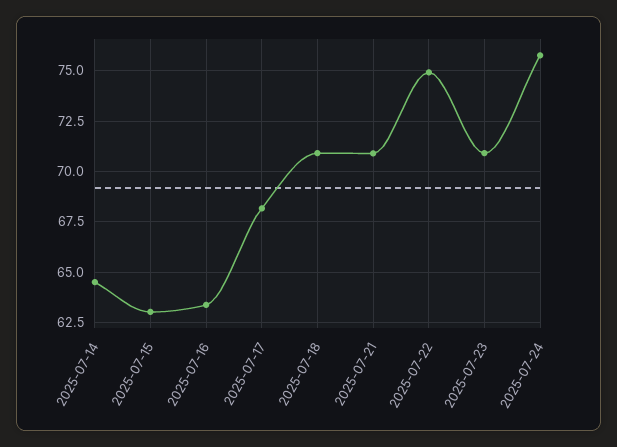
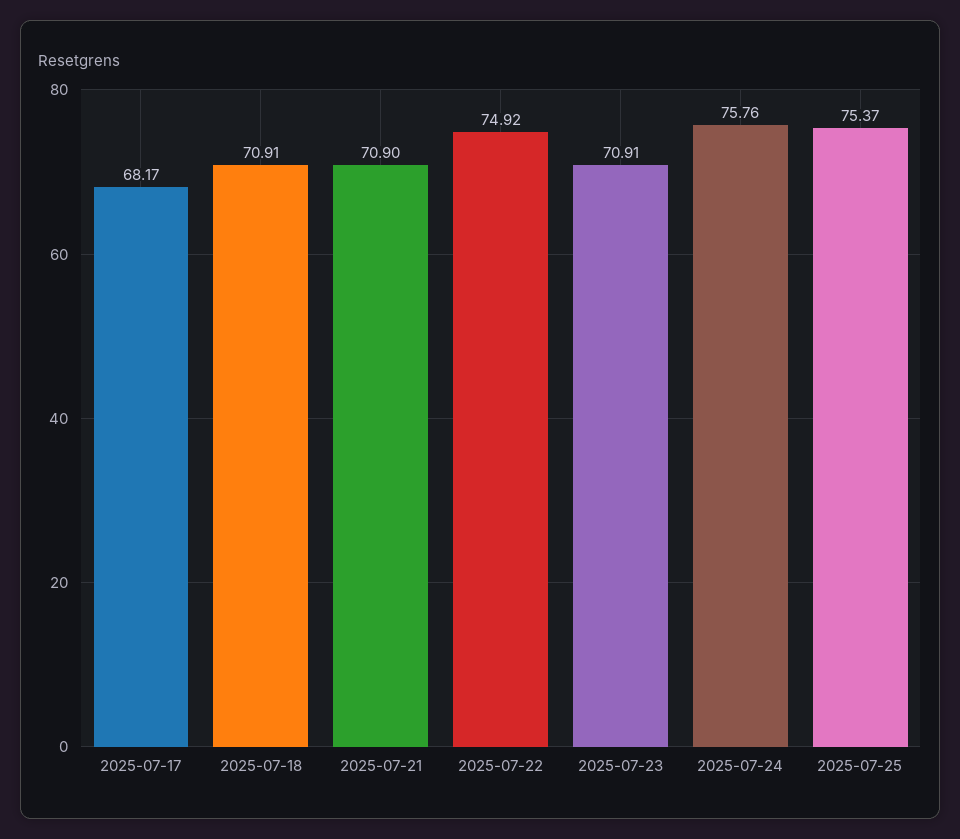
2025-07-14: 64.5 -> none
2025-07-15: 63 -> none
2025-07-16: 63.5 -> none
2025-07-25: none -> 75.37

